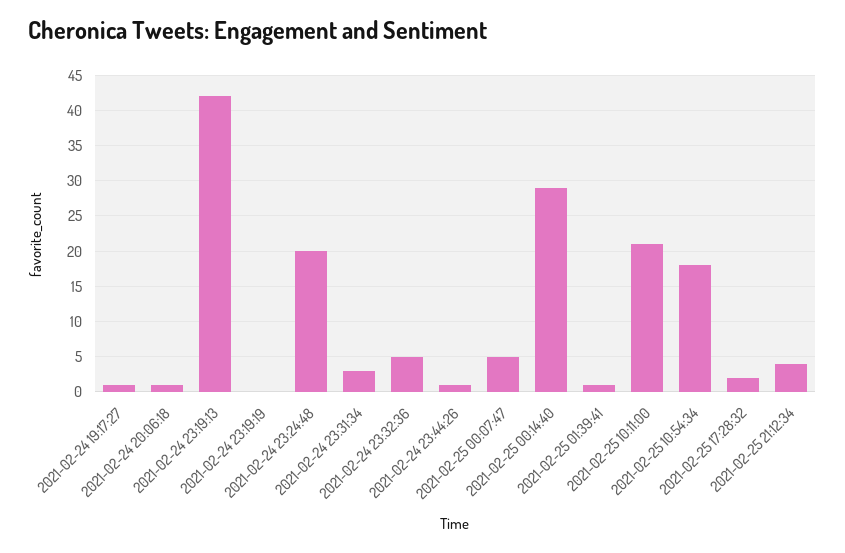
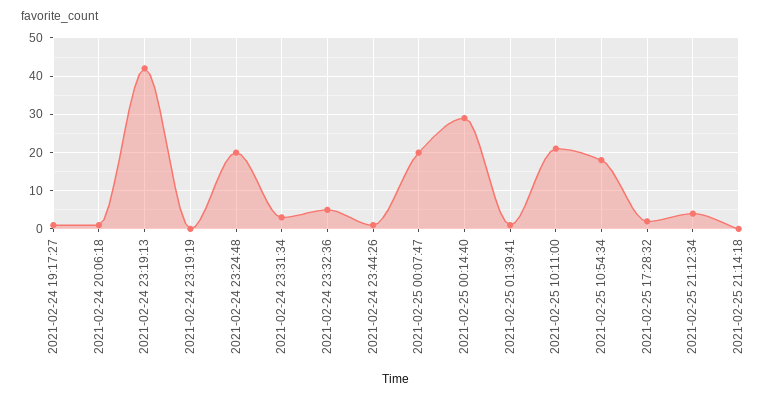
2021-02-25 00:07:47: 5 -> 20
2021-02-25 21:14:18: none -> 0

